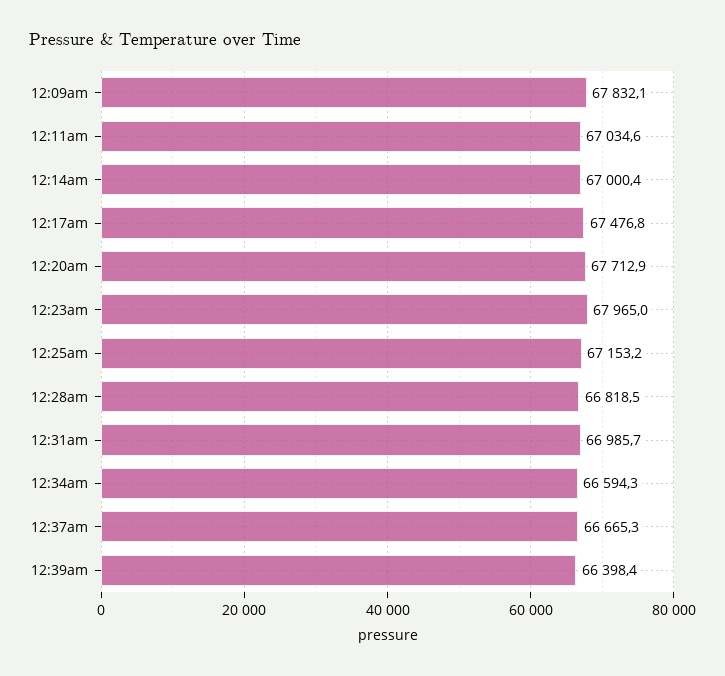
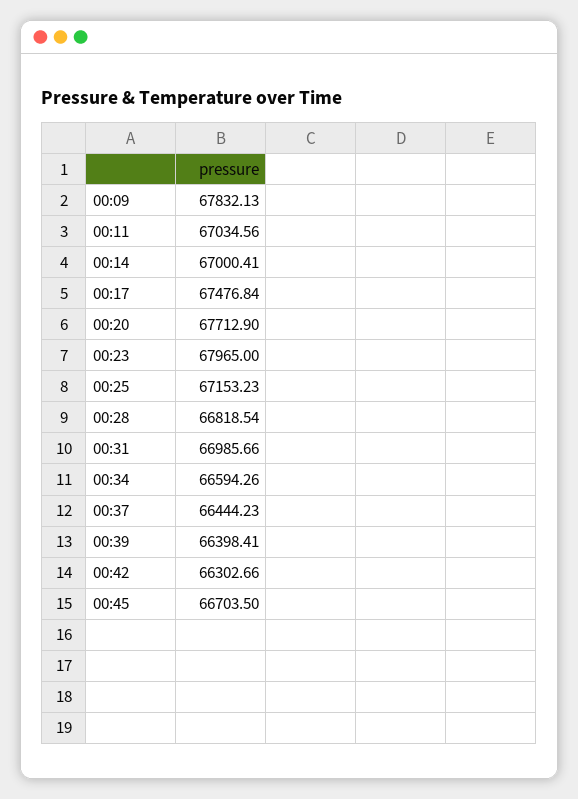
12:37am: 66665.3 -> 66444.23
00:42: none -> 66302.66
00:45: none -> 66703.5

